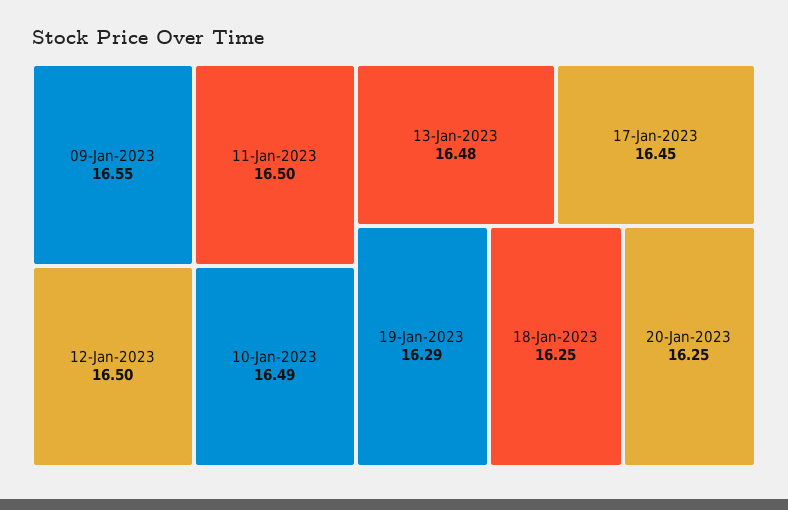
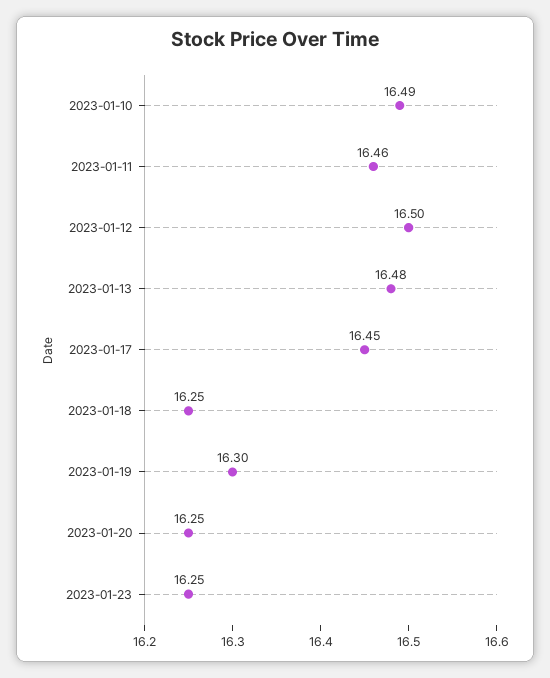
09-Jan-2023: 16.55 -> none
11-Jan-2023: 16.5 -> 16.46
19-Jan-2023: 16.29 -> 16.3
2023-01-23: none -> 16.25

